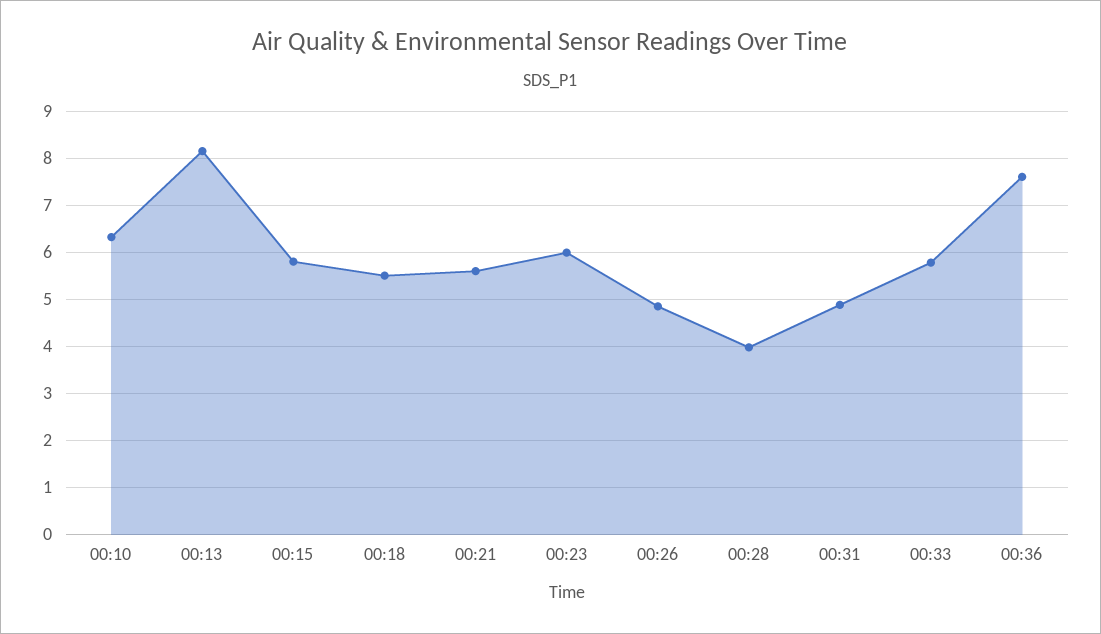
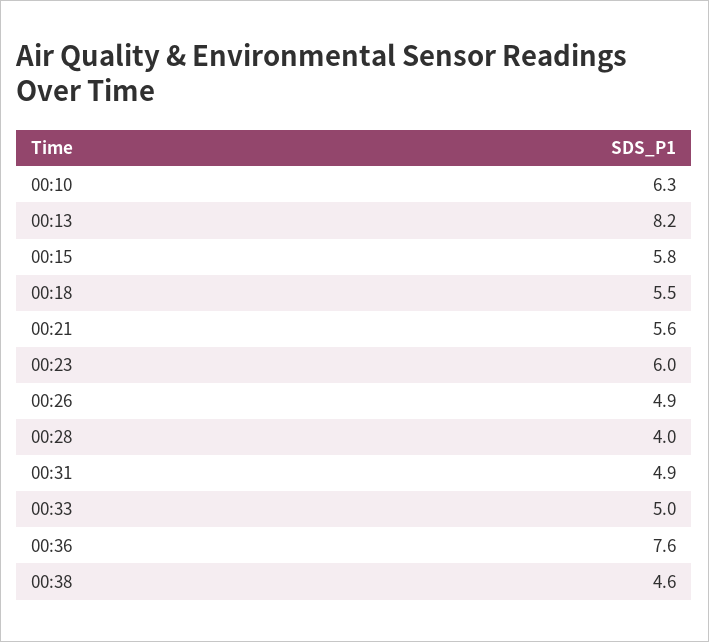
00:33: 5.8 -> 5
00:38: none -> 4.6

